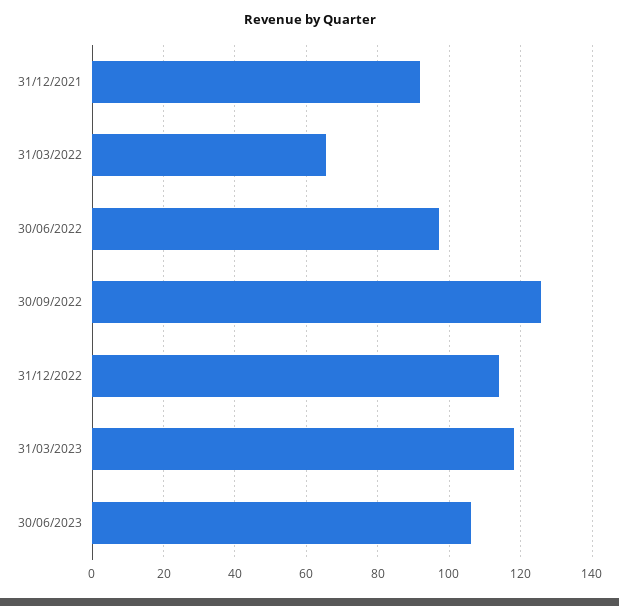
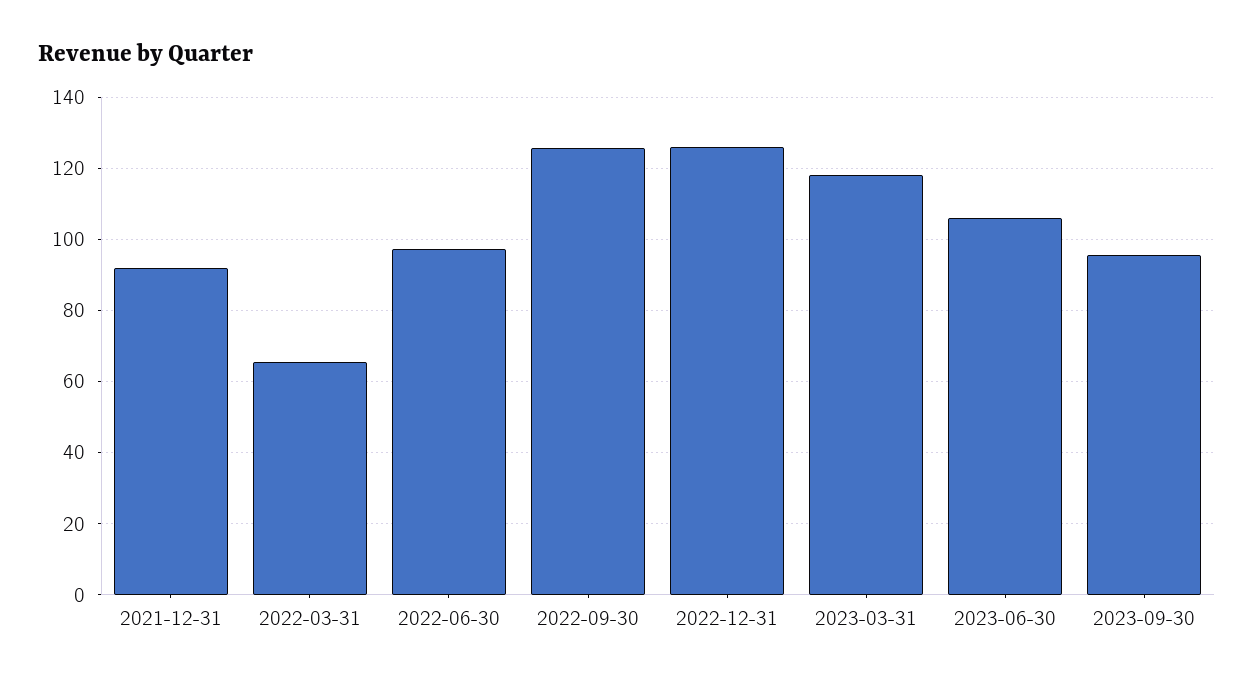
31/12/2022: 114 -> 126
2023-09-30: none -> 96

